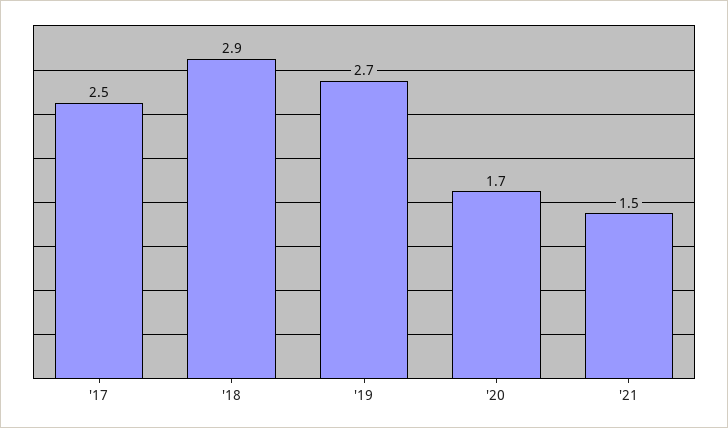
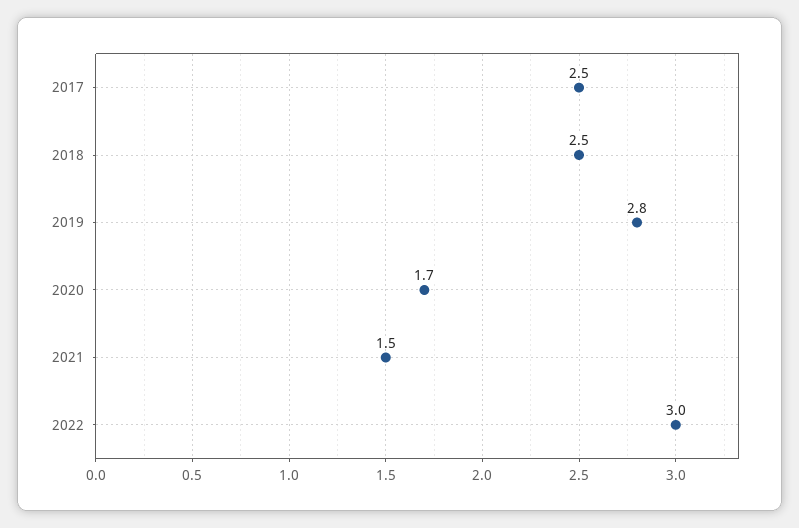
'18: 2.9 -> 2.5
'19: 2.7 -> 2.8
2022: none -> 3

